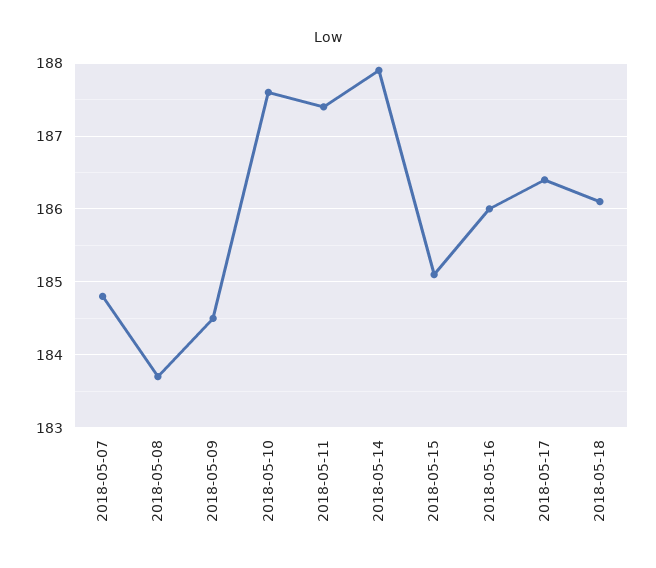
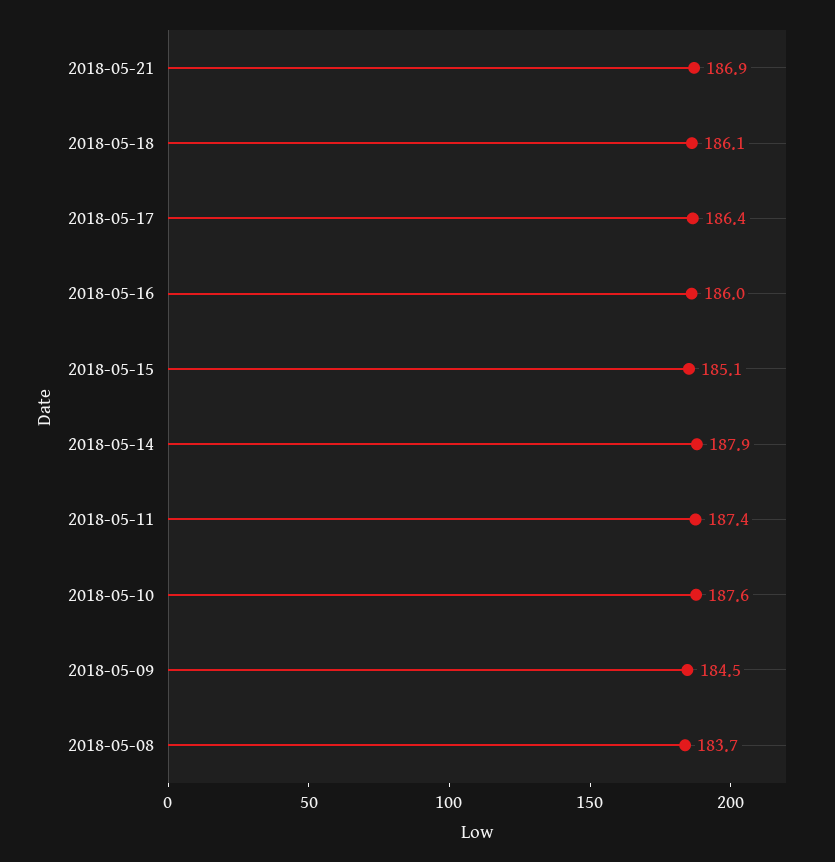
2018-05-07: 184.8 -> none
2018-05-21: none -> 186.9

